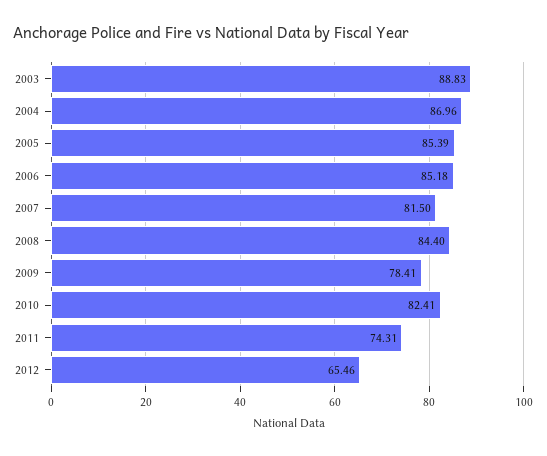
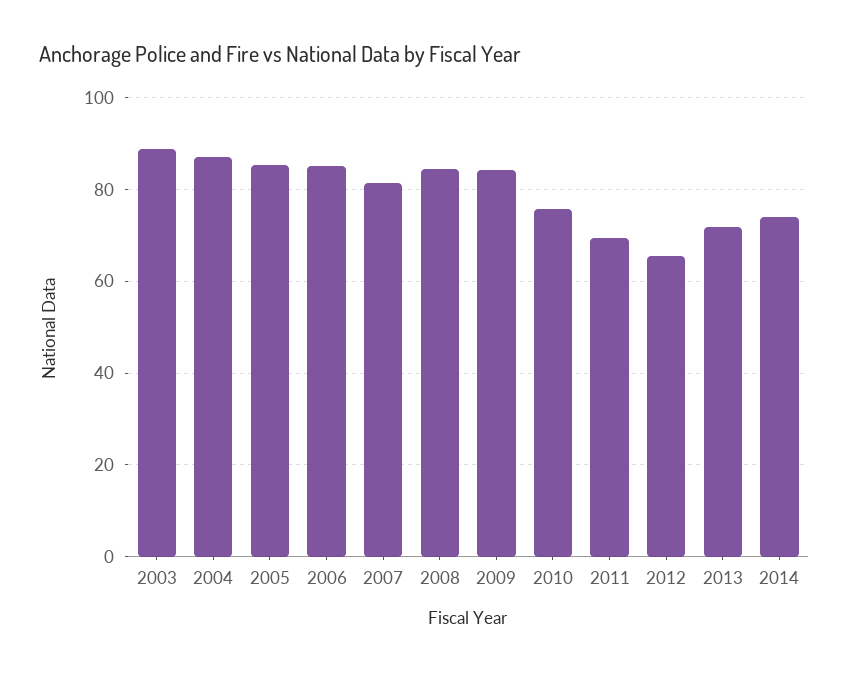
2009: 78.41 -> 84
2010: 82.41 -> 76
2011: 74.31 -> 70
2013: none -> 72
2014: none -> 74

